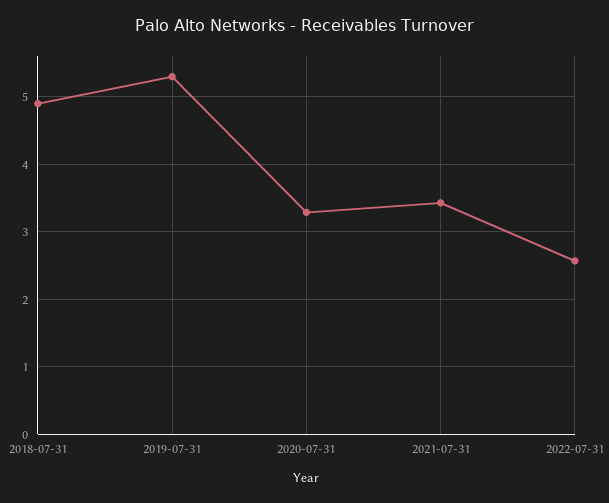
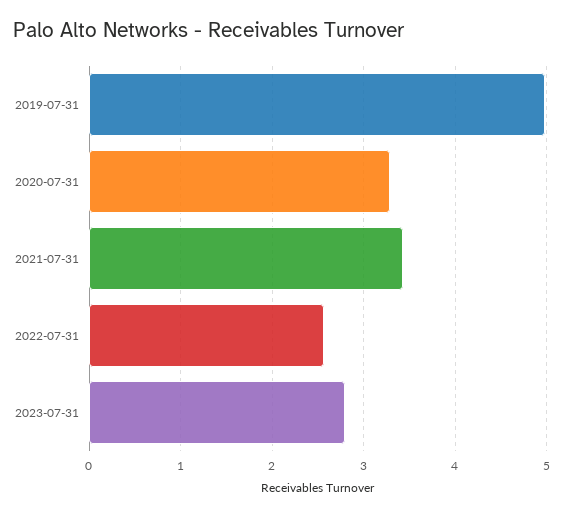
2018-07-31: 4.9 -> none
2019-07-31: 5.3 -> 5
2023-07-31: none -> 2.8

